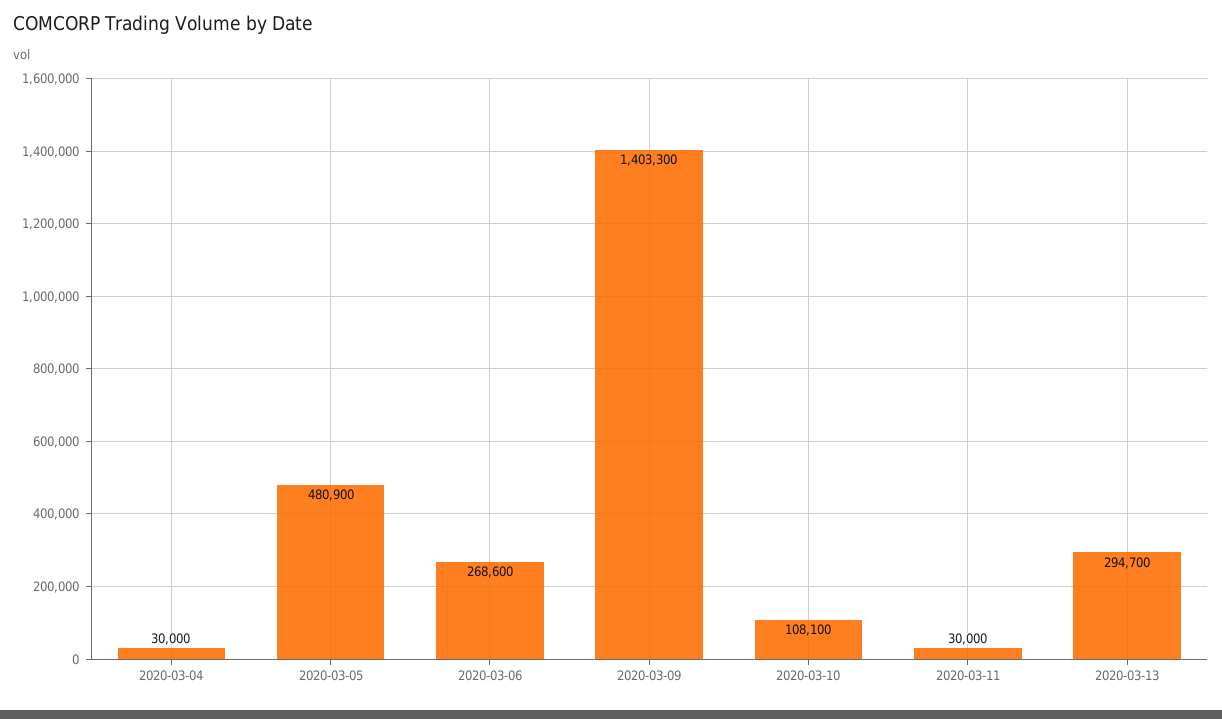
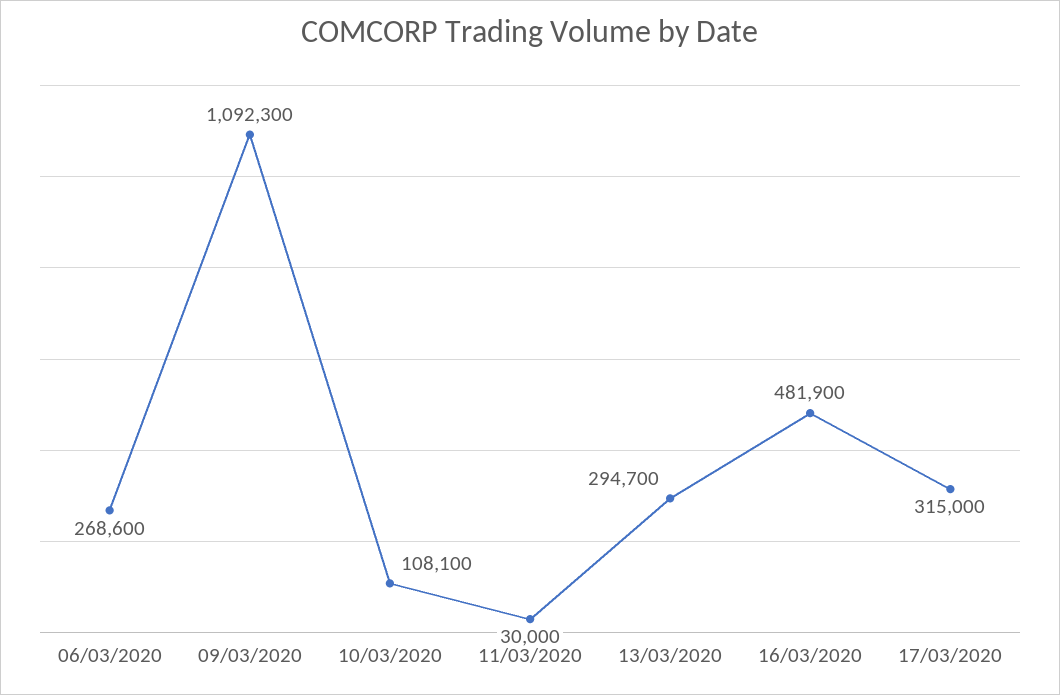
2020-03-04: 30000 -> none
2020-03-05: 480900 -> none
2020-03-09: 1403300 -> 1092300
16/03/2020: none -> 481900
17/03/2020: none -> 315000

